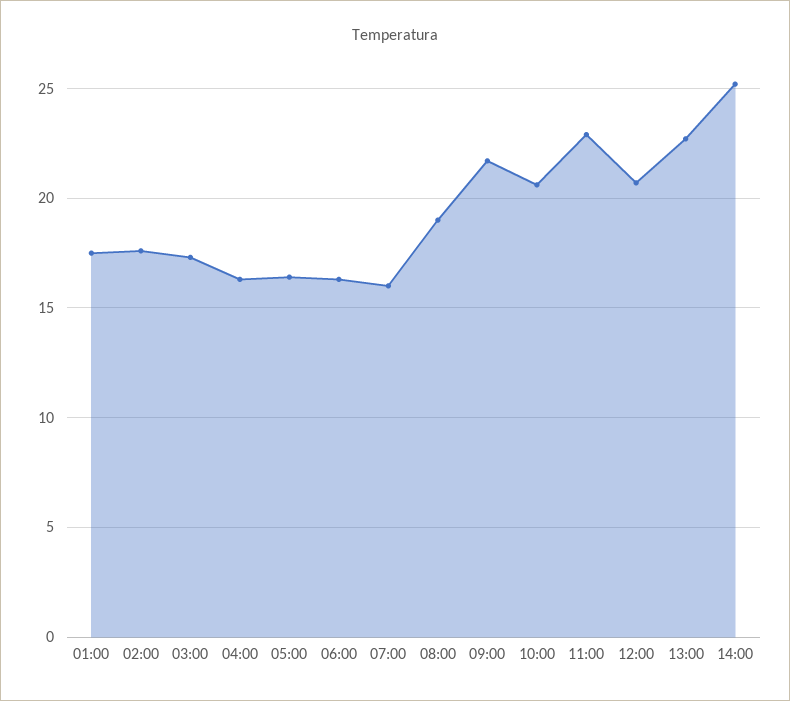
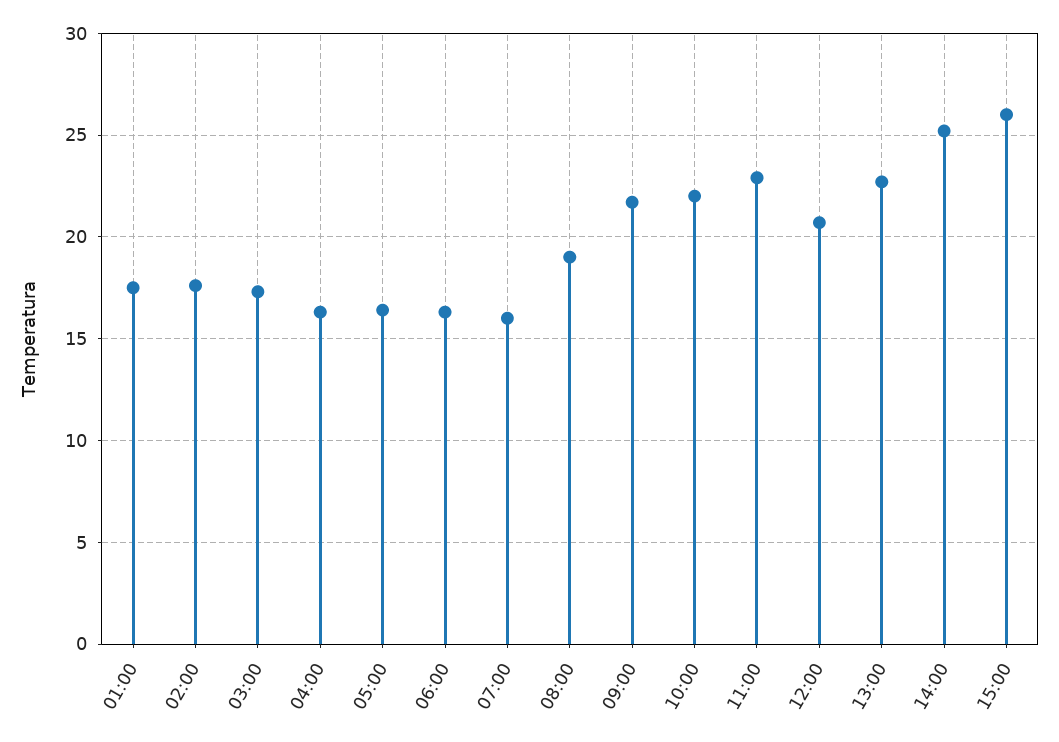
10:00: 20.5 -> 22
15:00: none -> 26

